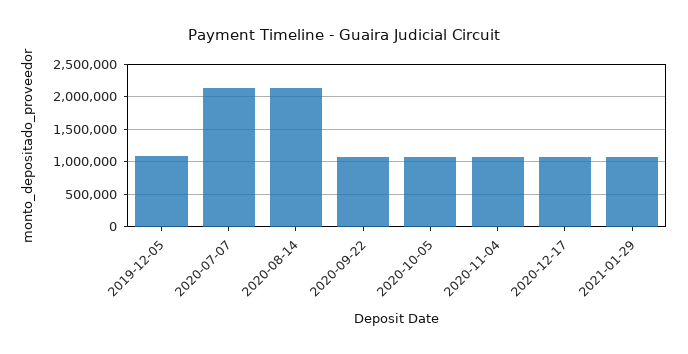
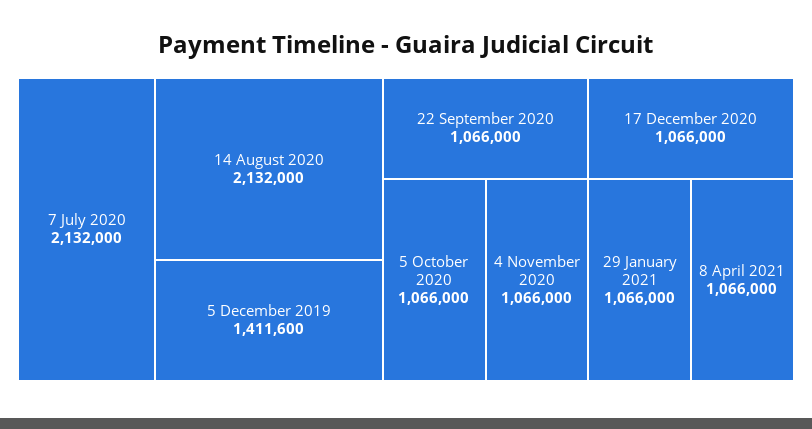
2019-12-05: 1100000 -> 1411600
8 April 2021: none -> 1066000

